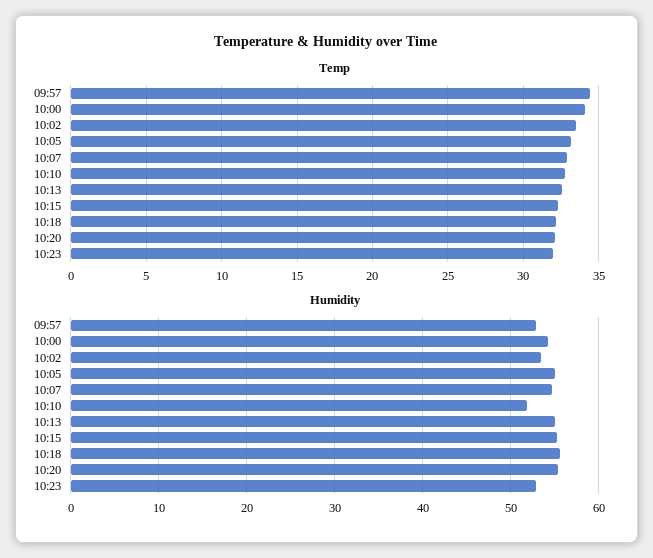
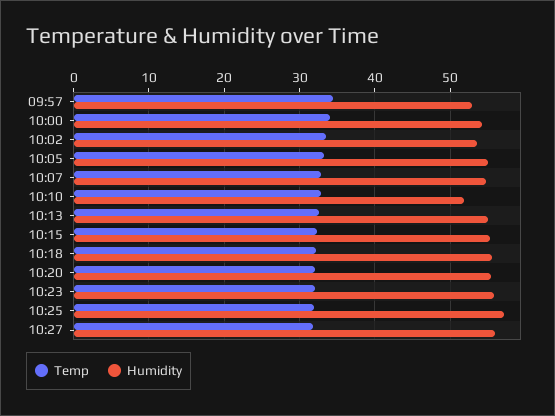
Humidity, 10:23: 53 -> 56
Temp, 10:25: none -> 32
Humidity, 10:25: none -> 57
Temp, 10:27: none -> 32
Humidity, 10:27: none -> 56

